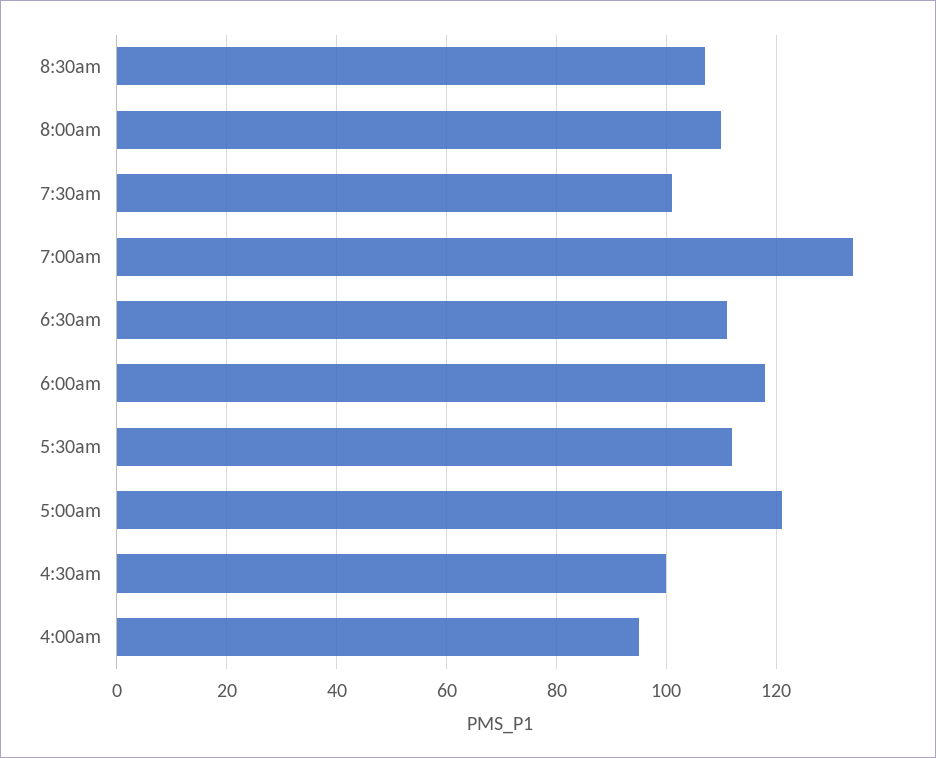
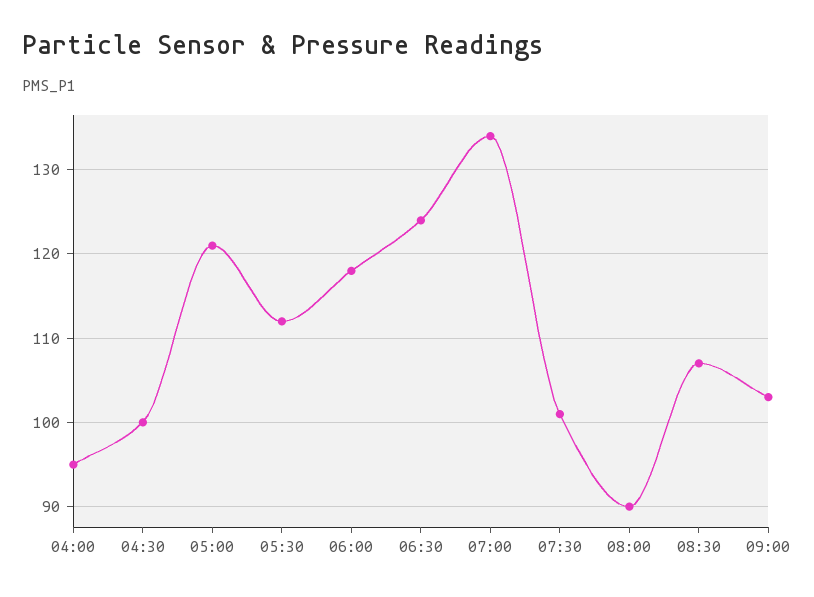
8:00am: 110 -> 90
6:30am: 110 -> 124
09:00: none -> 103

